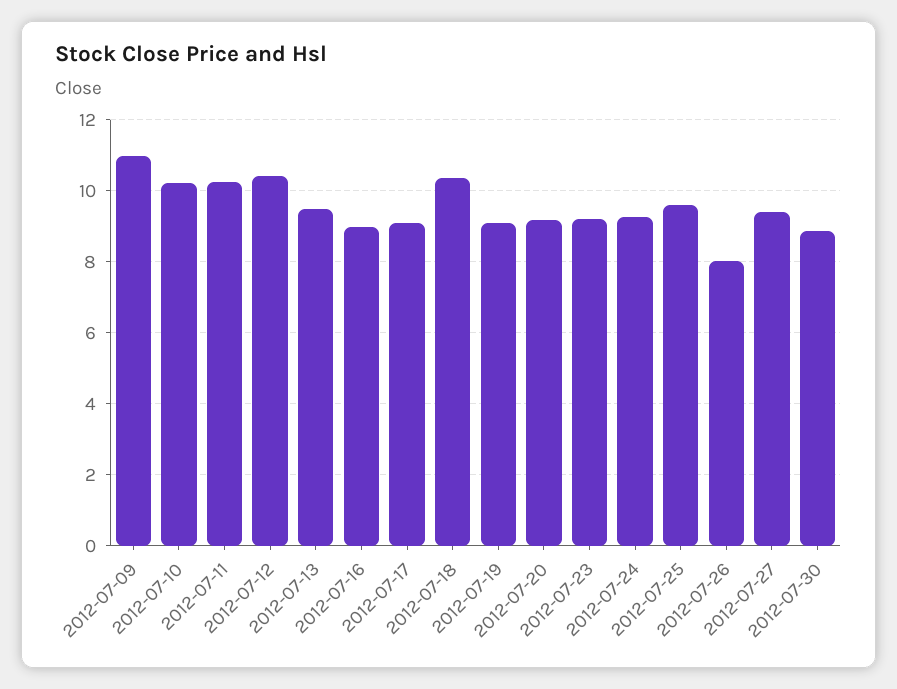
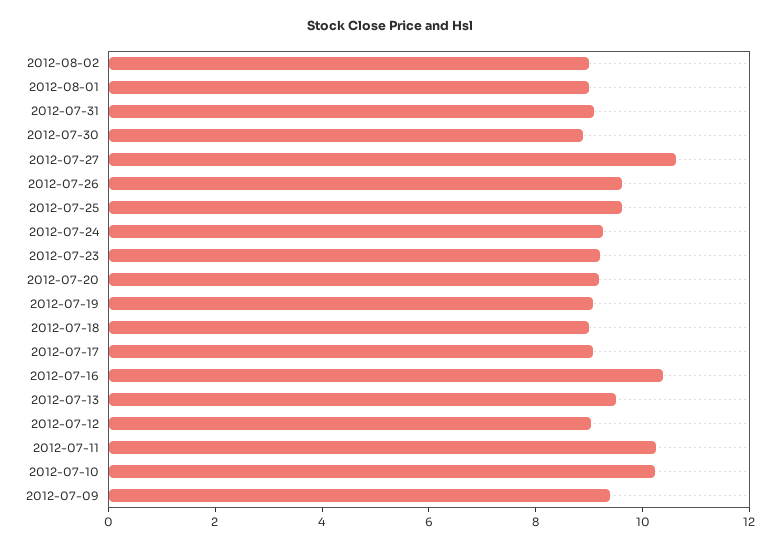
2012-07-09: 11 -> 9.5
2012-07-12: 10.4 -> 9
2012-07-16: 9 -> 10.5
2012-07-18: 10.4 -> 9
2012-07-26: 8 -> 9.5
2012-07-27: 9.4 -> 10.5
2012-08-02: none -> 9
2012-08-01: none -> 9
2012-07-31: none -> 9

